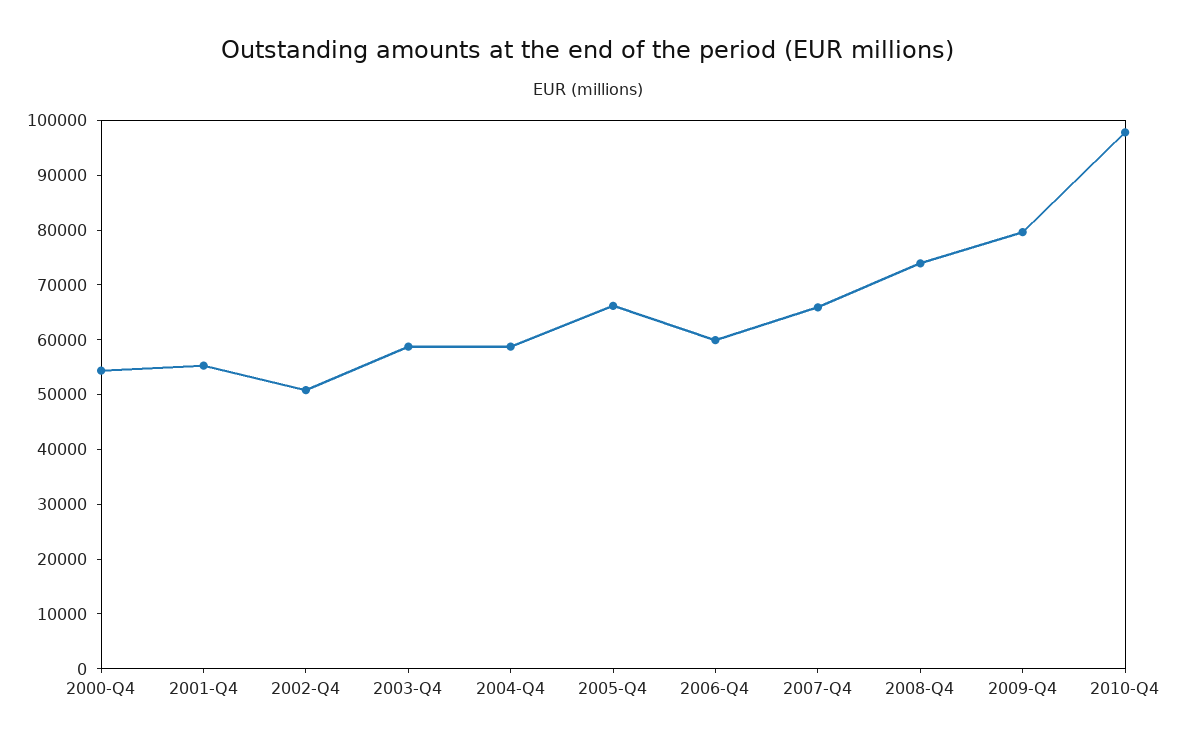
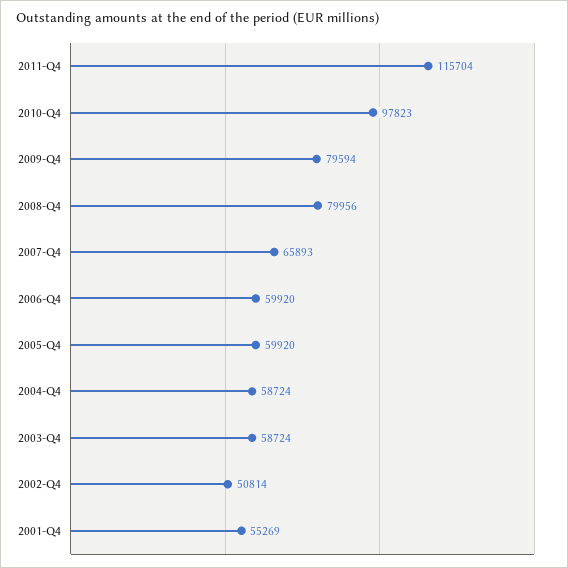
2000-Q4: 54000 -> none
2005-Q4: 66000 -> 59920
2008-Q4: 74000 -> 79956
2011-Q4: none -> 115704

